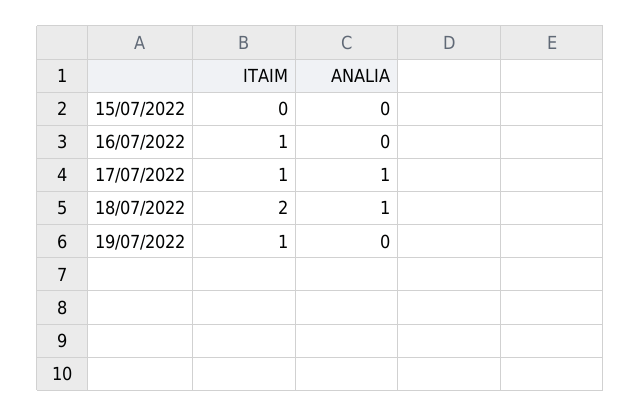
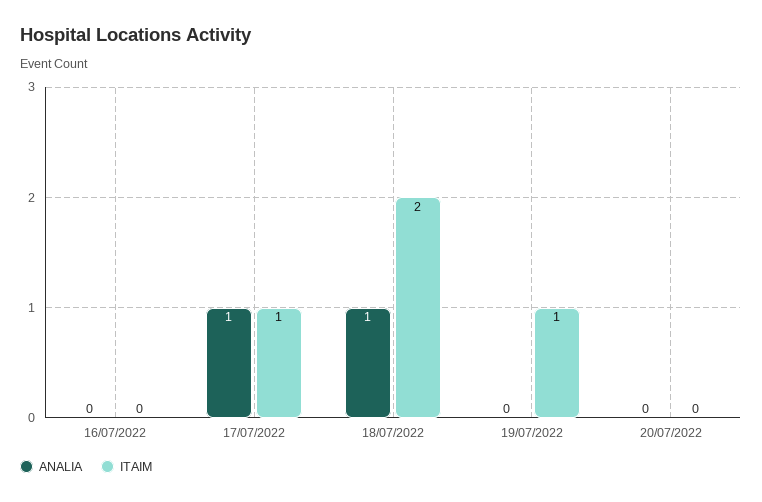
ITAIM, 15/07/2022: 0 -> none
ANALIA, 15/07/2022: 0 -> none
ITAIM, 16/07/2022: 1 -> 0
ANALIA, 20/07/2022: none -> 0
ITAIM, 20/07/2022: none -> 0

